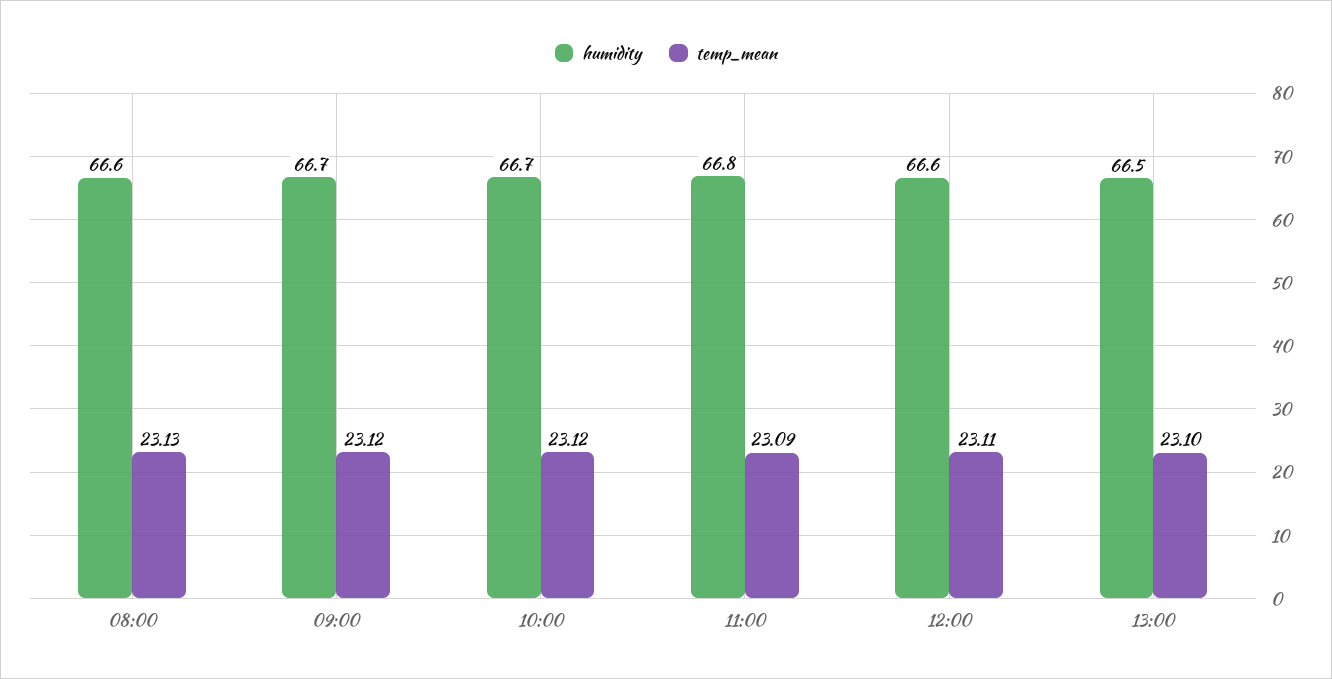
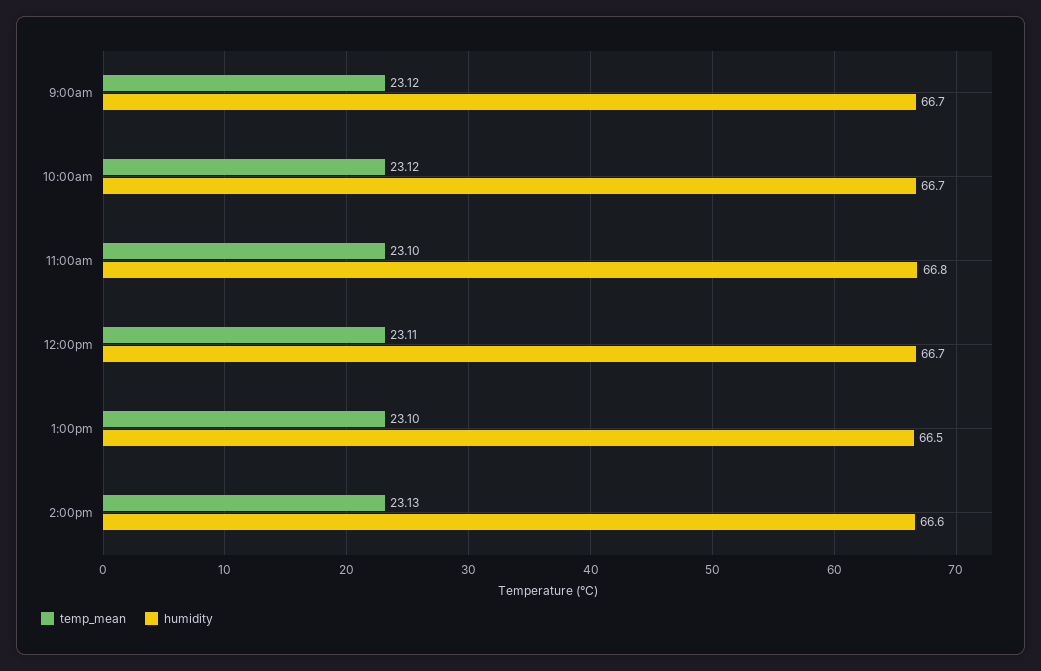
humidity, 08:00: 66.6 -> none
temp_mean, 08:00: 23.13 -> none
temp_mean, 11:00: 23.09 -> 23.1
humidity, 12:00: 66.6 -> 66.7
temp_mean, 2:00pm: none -> 23.13
humidity, 2:00pm: none -> 66.6

